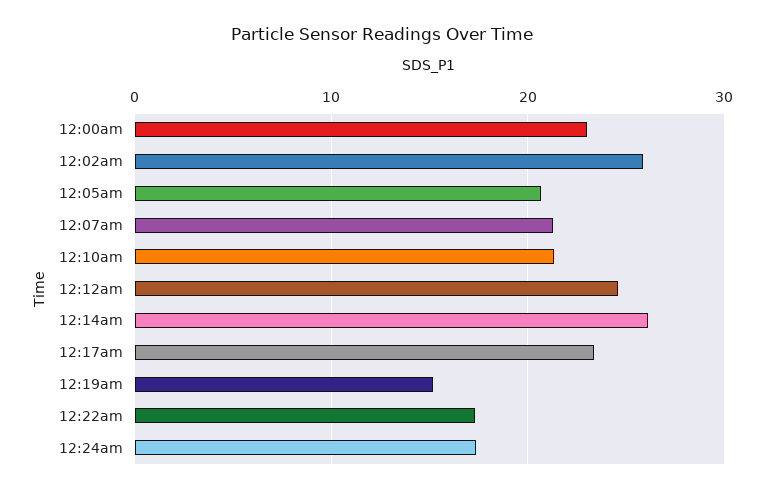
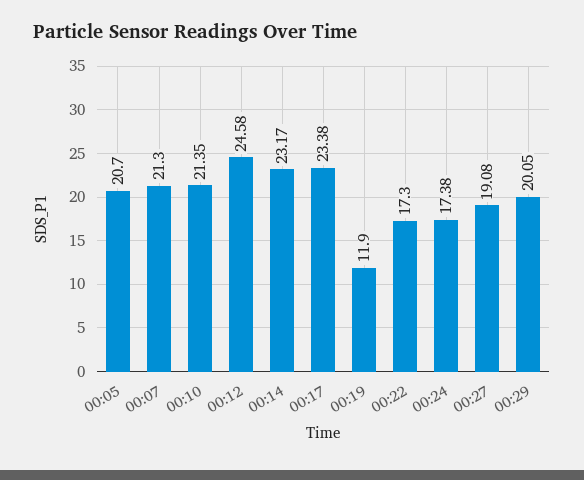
12:00am: 23 -> none
12:02am: 26 -> none
12:14am: 26 -> 23.17
12:19am: 15 -> 11.9
00:27: none -> 19.08
00:29: none -> 20.05

